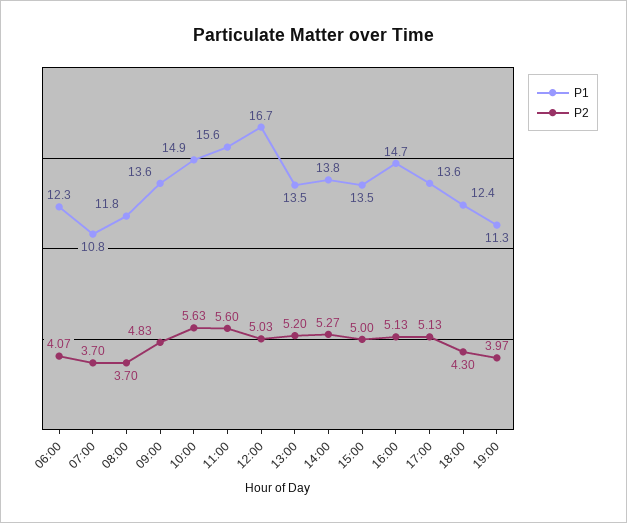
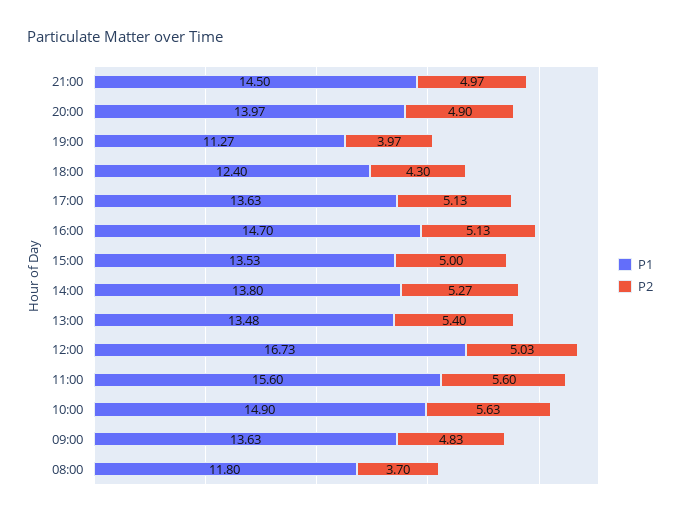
P1, 06:00: 12.3 -> none
P2, 06:00: 4.07 -> none
P1, 07:00: 10.8 -> none
P2, 07:00: 3.7 -> none
P2, 13:00: 5.2 -> 5.4
P1, 21:00: none -> 14.5
P2, 21:00: none -> 4.97
P1, 20:00: none -> 13.97
P2, 20:00: none -> 4.9

